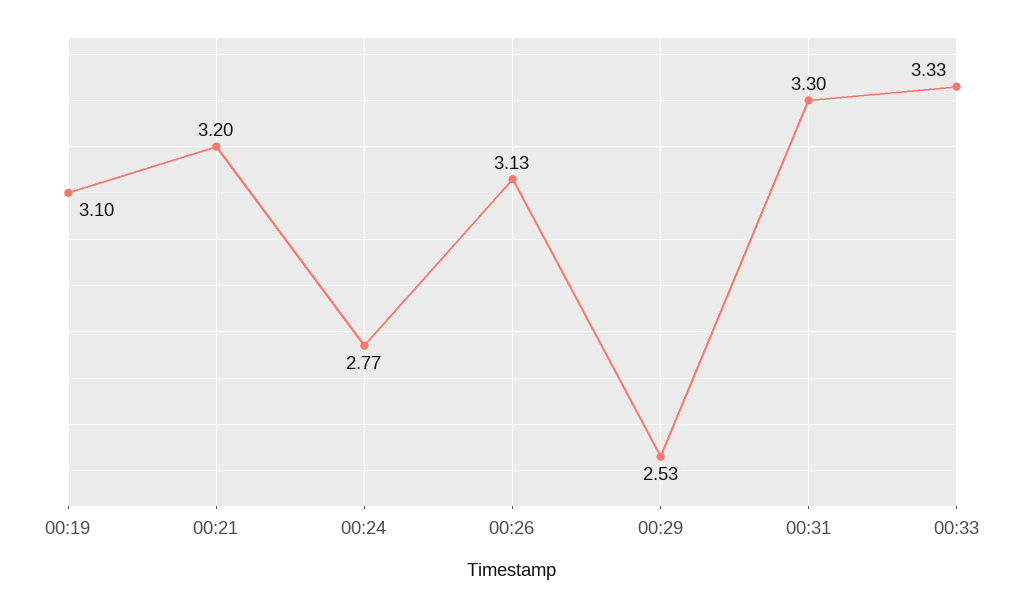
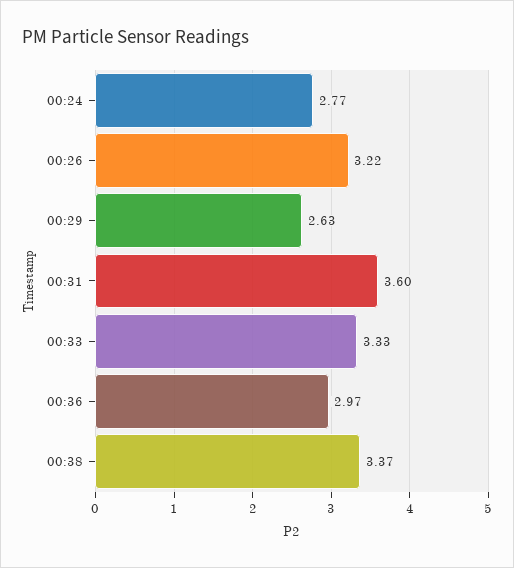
00:19: 3.1 -> none
00:21: 3.2 -> none
00:26: 3.13 -> 3.22
00:29: 2.53 -> 2.63
00:31: 3.3 -> 3.6
00:36: none -> 2.97
00:38: none -> 3.37

